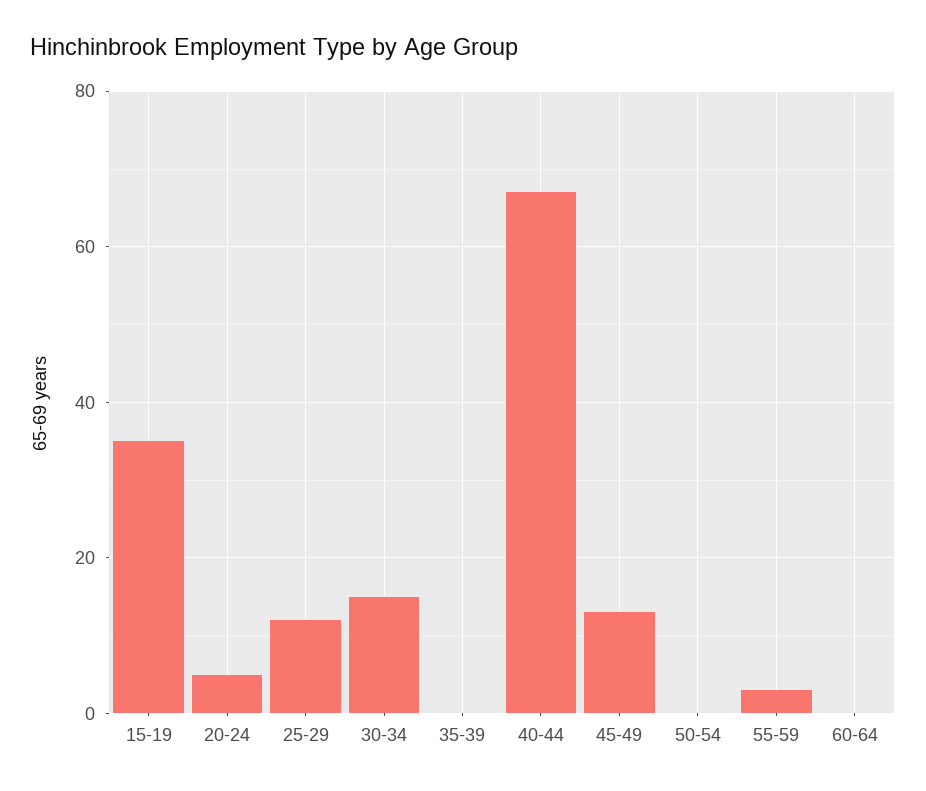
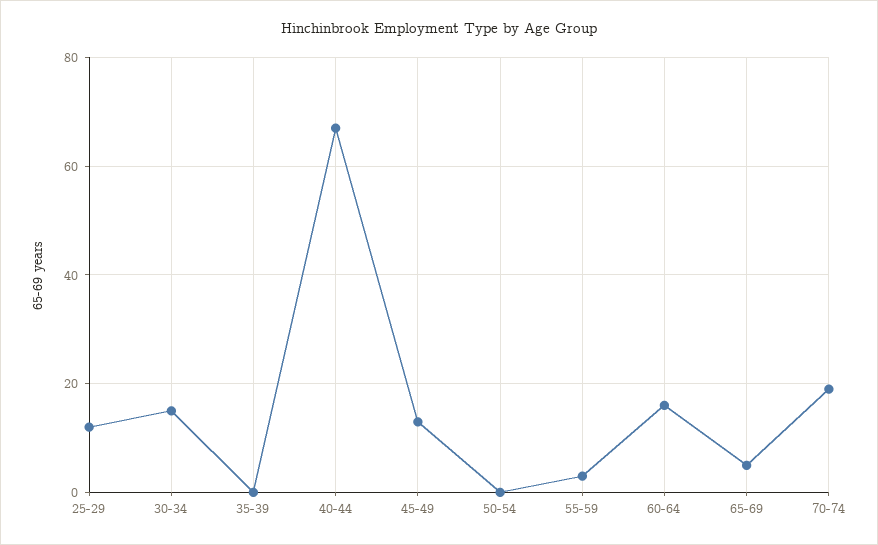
15-19: 35 -> none
20-24: 5 -> none
60-64: 0 -> 15
65-69: none -> 5
70-74: none -> 20

